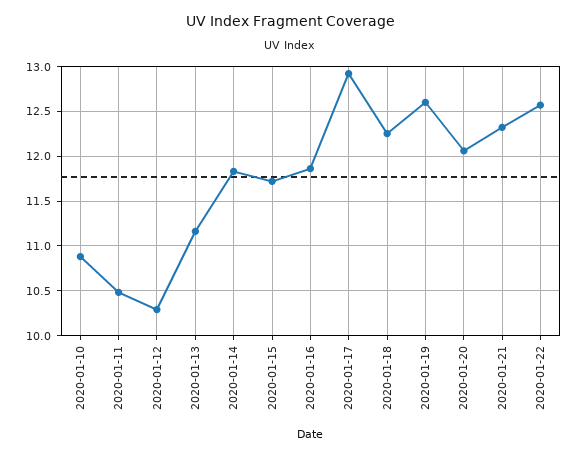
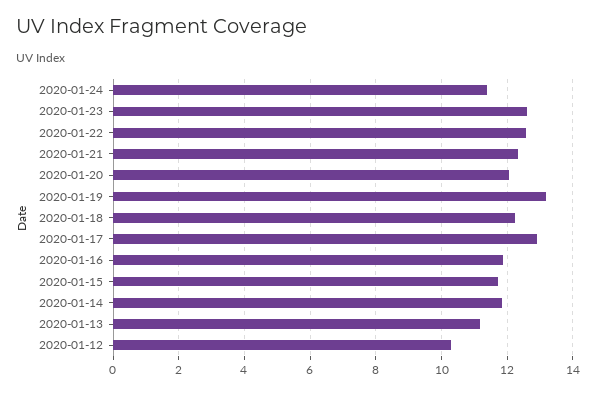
2020-01-10: 10.9 -> none
2020-01-11: 10.5 -> none
2020-01-19: 12.6 -> 13.2
2020-01-24: none -> 11.4
2020-01-23: none -> 12.6

